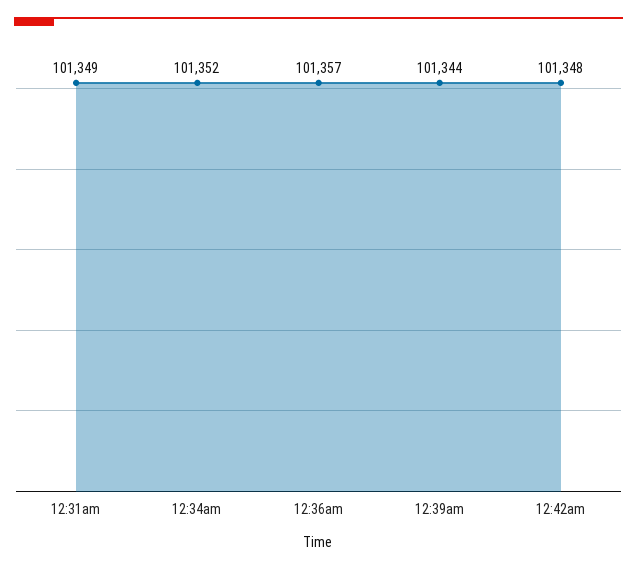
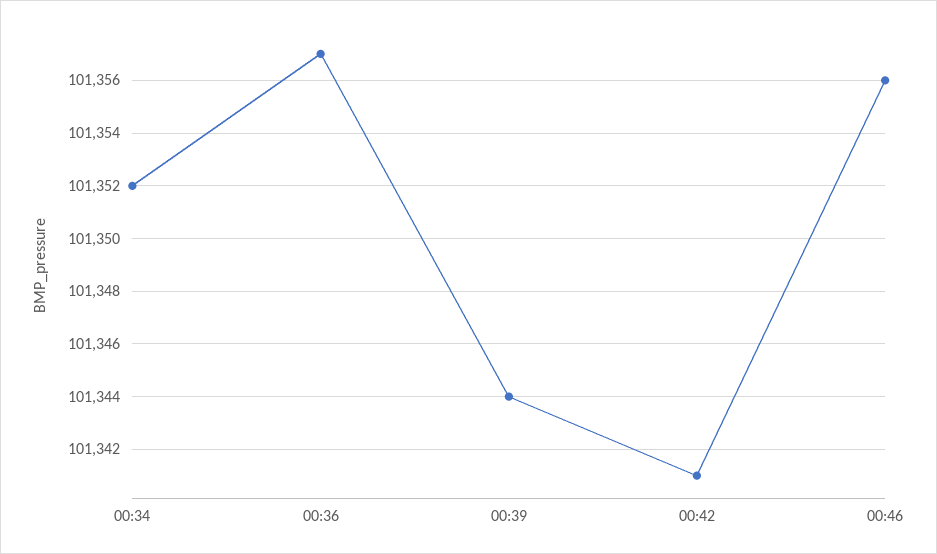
12:31am: 101349 -> none
12:42am: 101348 -> 101341
00:46: none -> 101356

